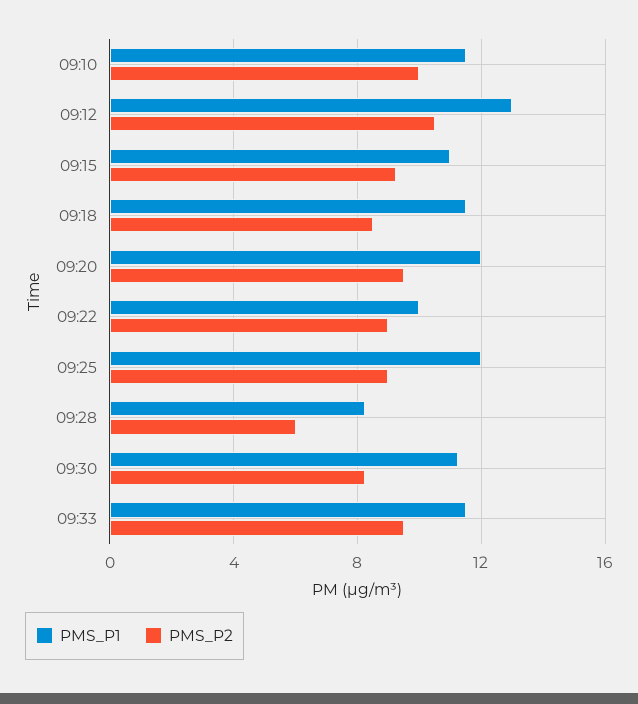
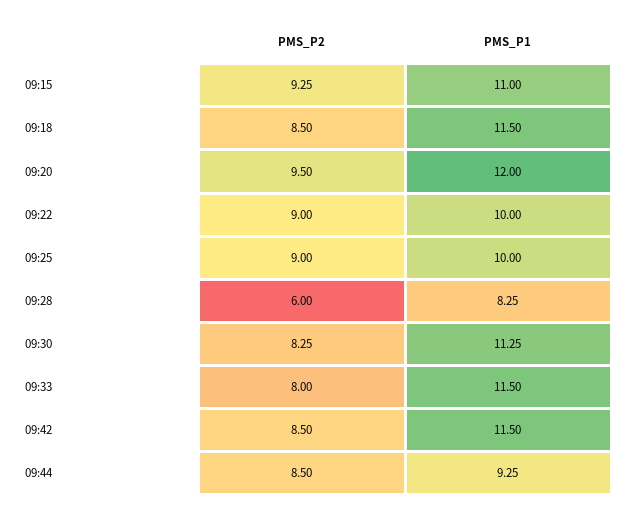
PMS_P1, 09:10: 11.5 -> none
PMS_P2, 09:10: 10 -> none
PMS_P1, 09:12: 13 -> none
PMS_P2, 09:12: 10.5 -> none
PMS_P1, 09:25: 12 -> 10
PMS_P2, 09:33: 9.5 -> 8
PMS_P2, 09:42: none -> 8.5
PMS_P1, 09:42: none -> 11.5
PMS_P2, 09:44: none -> 8.5
PMS_P1, 09:44: none -> 9.25

